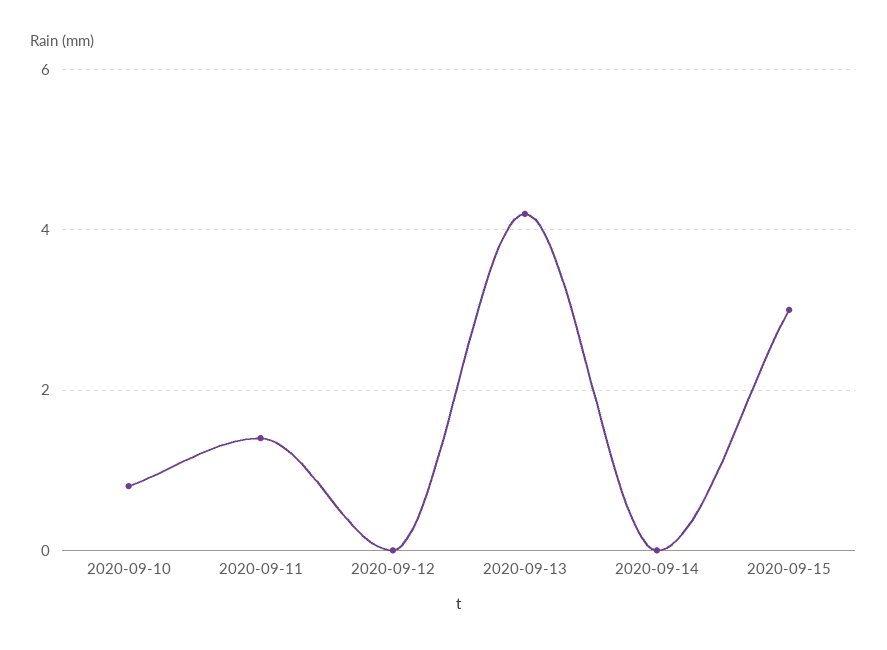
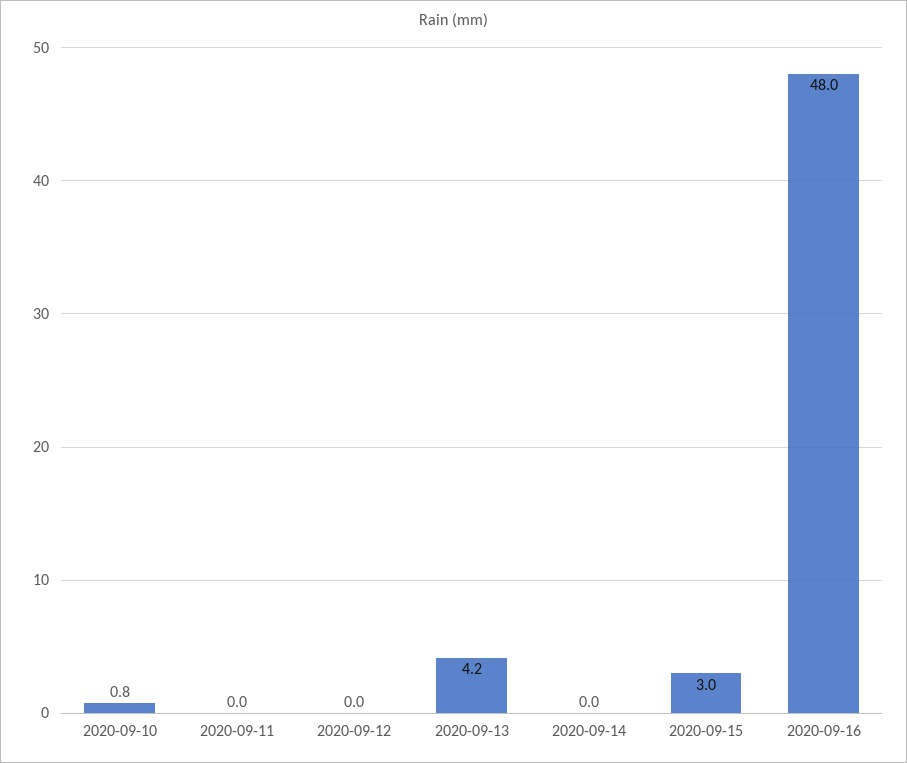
2020-09-11: 1.5 -> 0
2020-09-16: none -> 48

